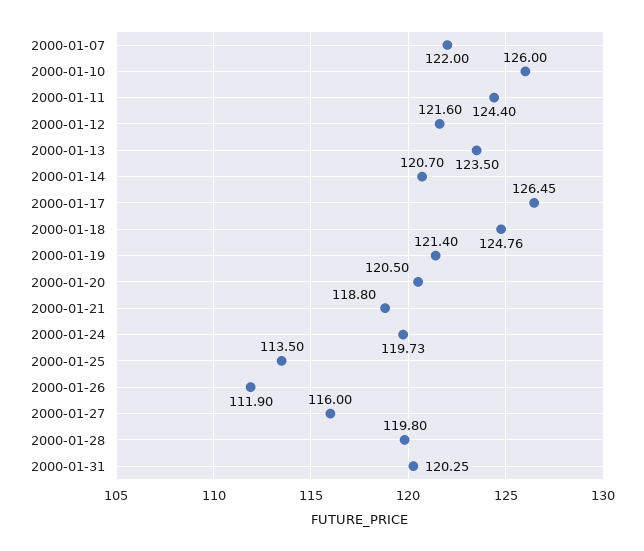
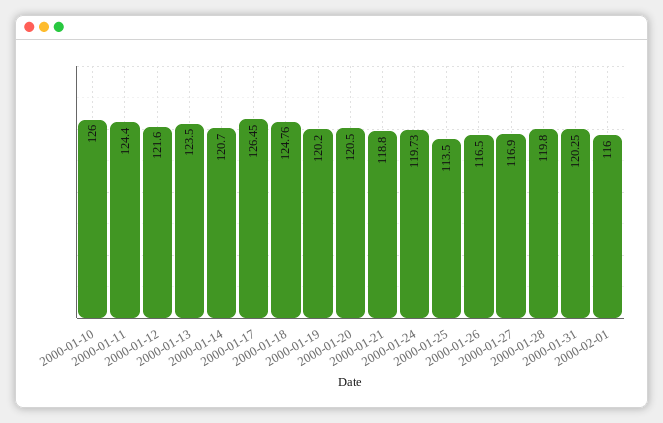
2000-01-07: 122 -> none
2000-01-19: 121.4 -> 120.2
2000-01-26: 111.9 -> 116.5
2000-01-27: 116 -> 116.9
2000-02-01: none -> 116

